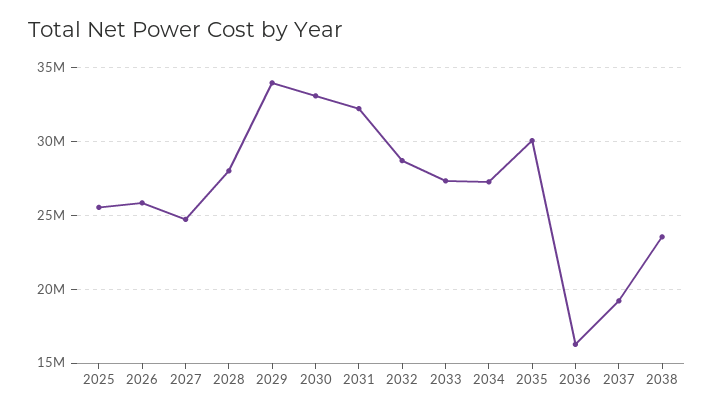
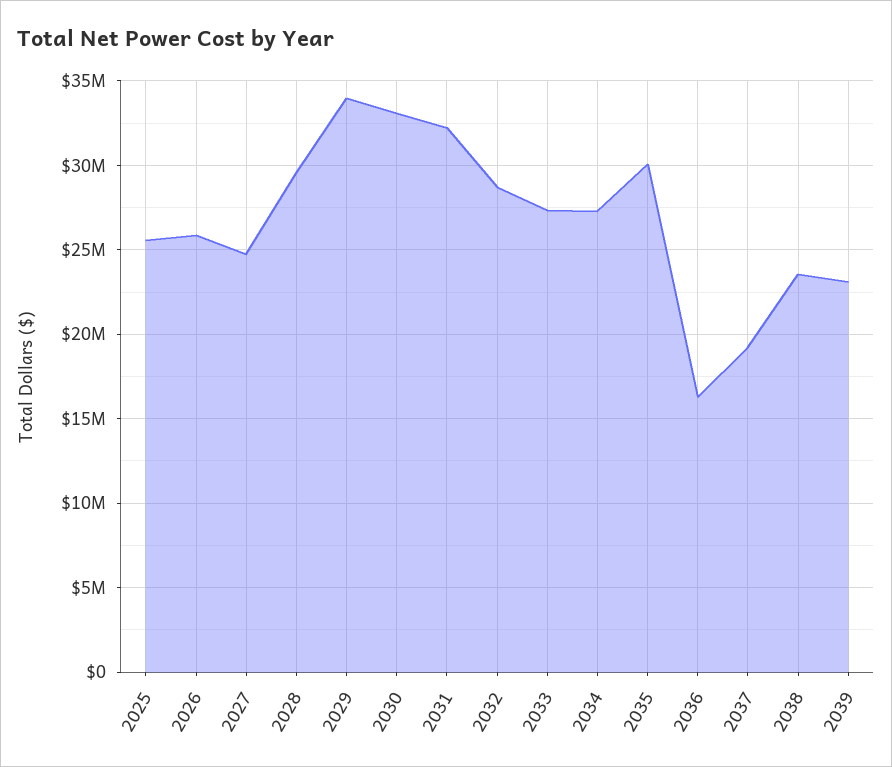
2028: 28000000 -> 29500000
2039: none -> 23000000

